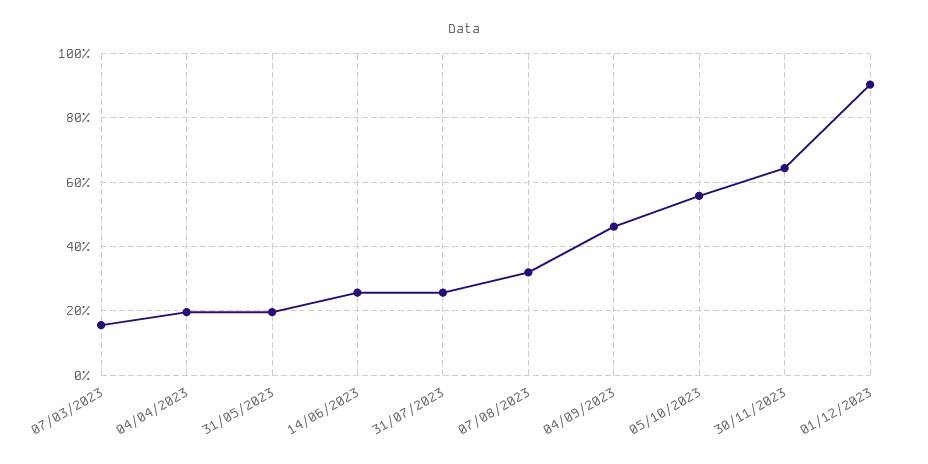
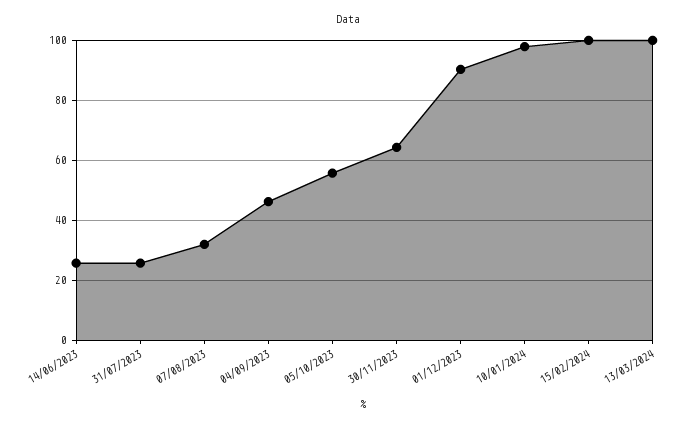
07/03/2023: 16 -> none
04/04/2023: 20 -> none
31/05/2023: 20 -> none
10/01/2024: none -> 97.5
15/02/2024: none -> 100
13/03/2024: none -> 100

